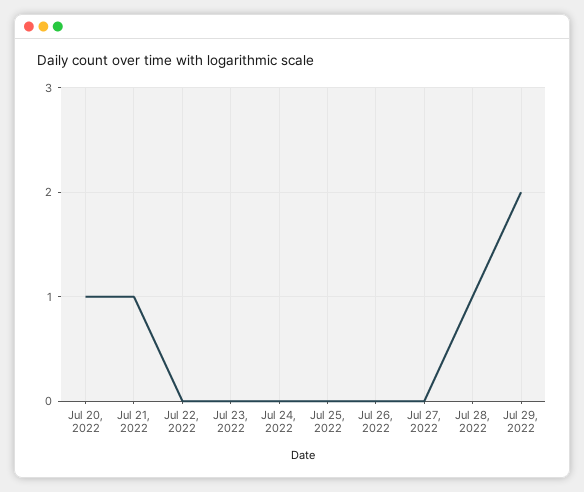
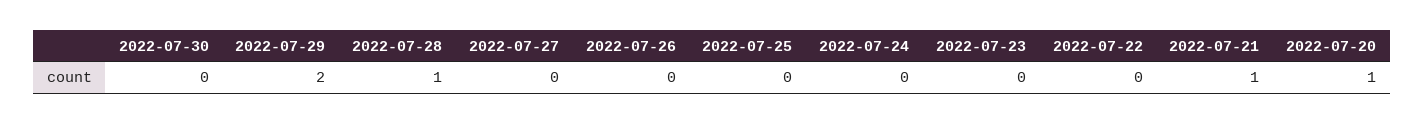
2022-07-30: none -> 0

